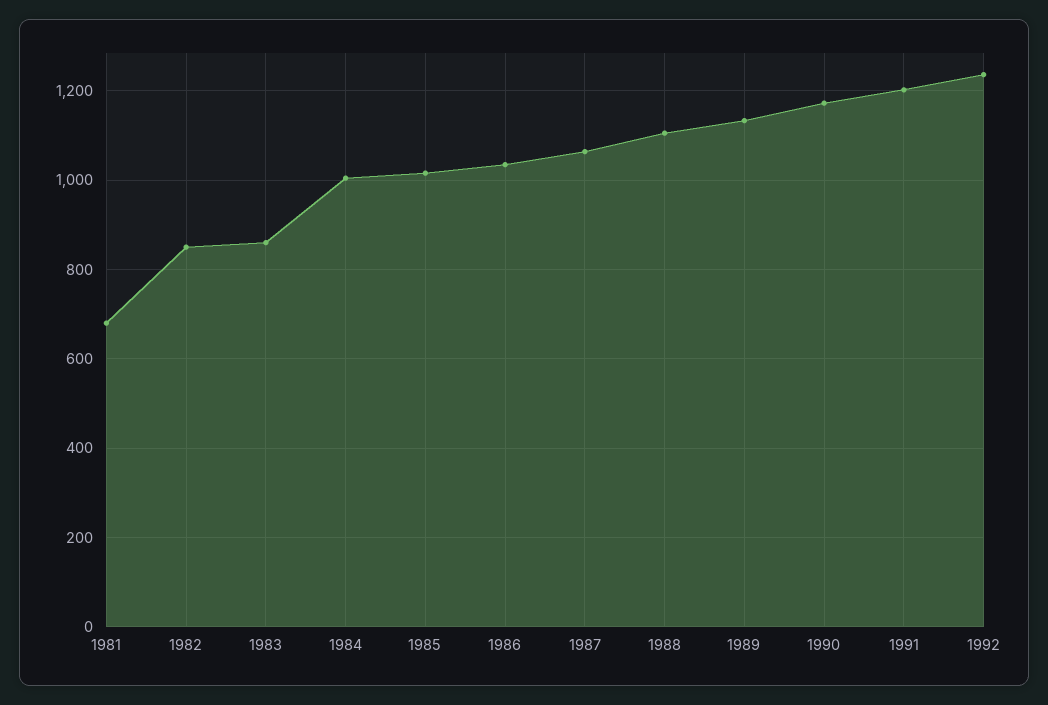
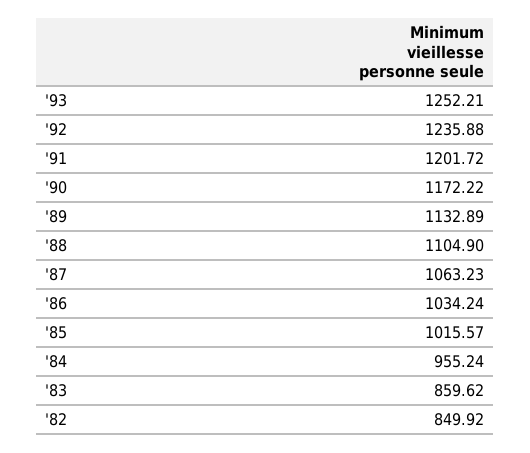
1981: 680 -> none
1984: 1000 -> 955.24
'93: none -> 1252.21

